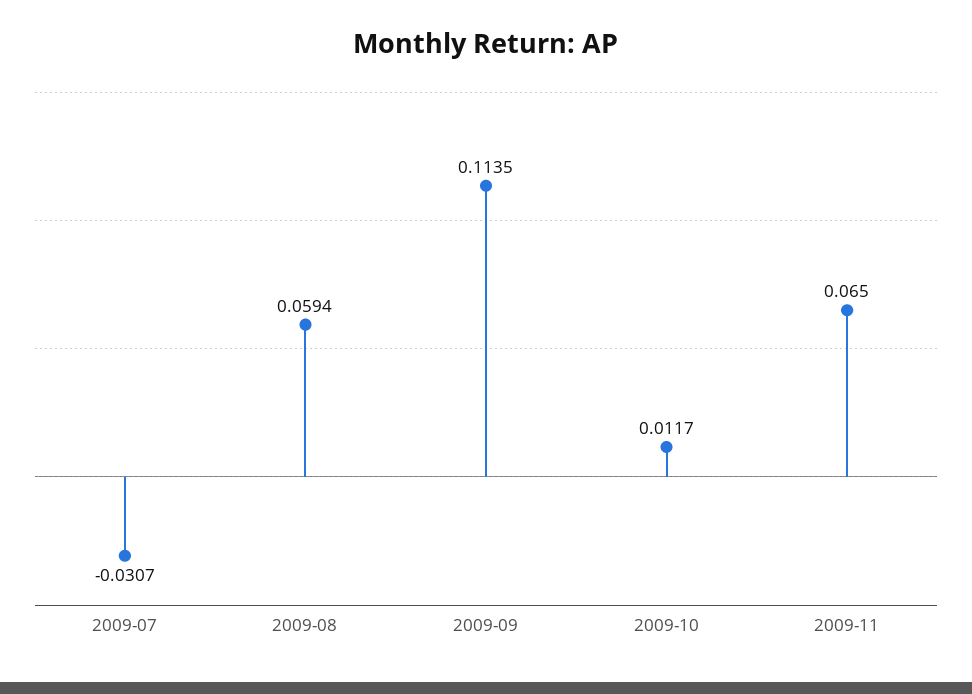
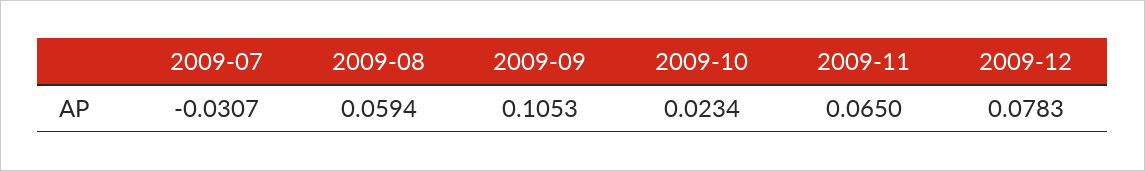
2009-09: 0.1135 -> 0.1053
2009-10: 0.0117 -> 0.0234
2009-12: none -> 0.0783

